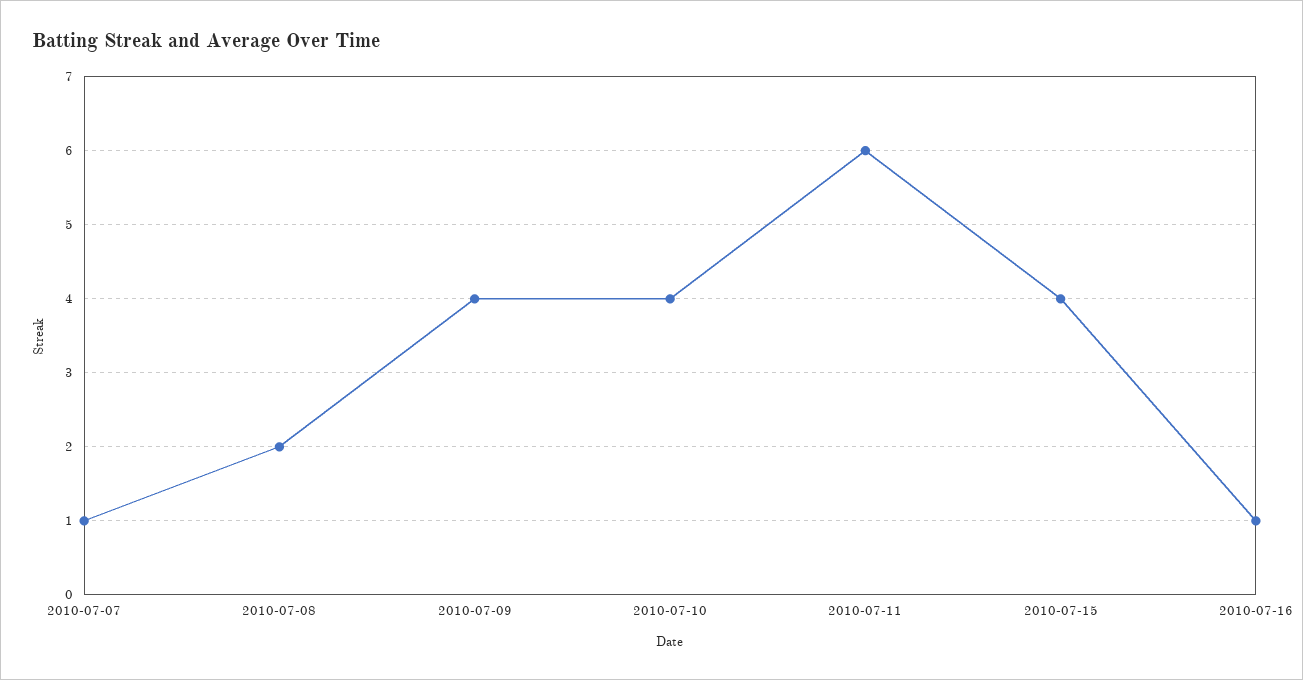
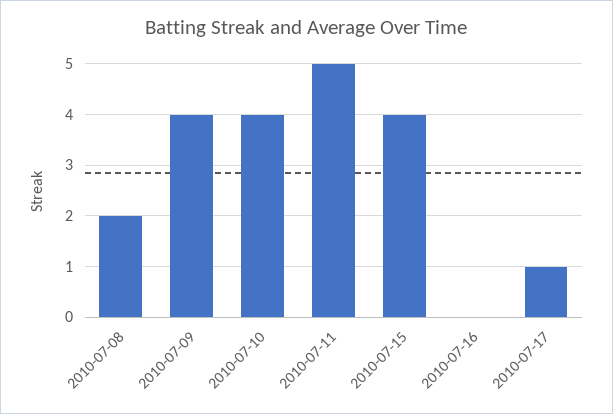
2010-07-07: 1 -> none
2010-07-11: 6 -> 5
2010-07-16: 1 -> 0
2010-07-17: none -> 1

